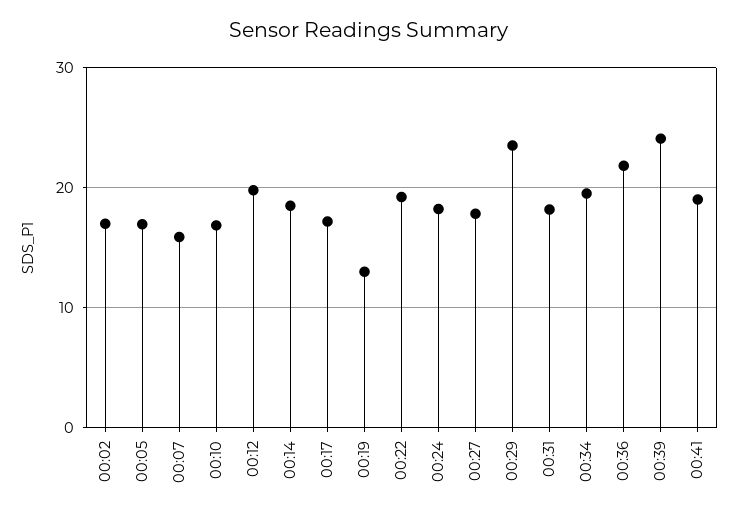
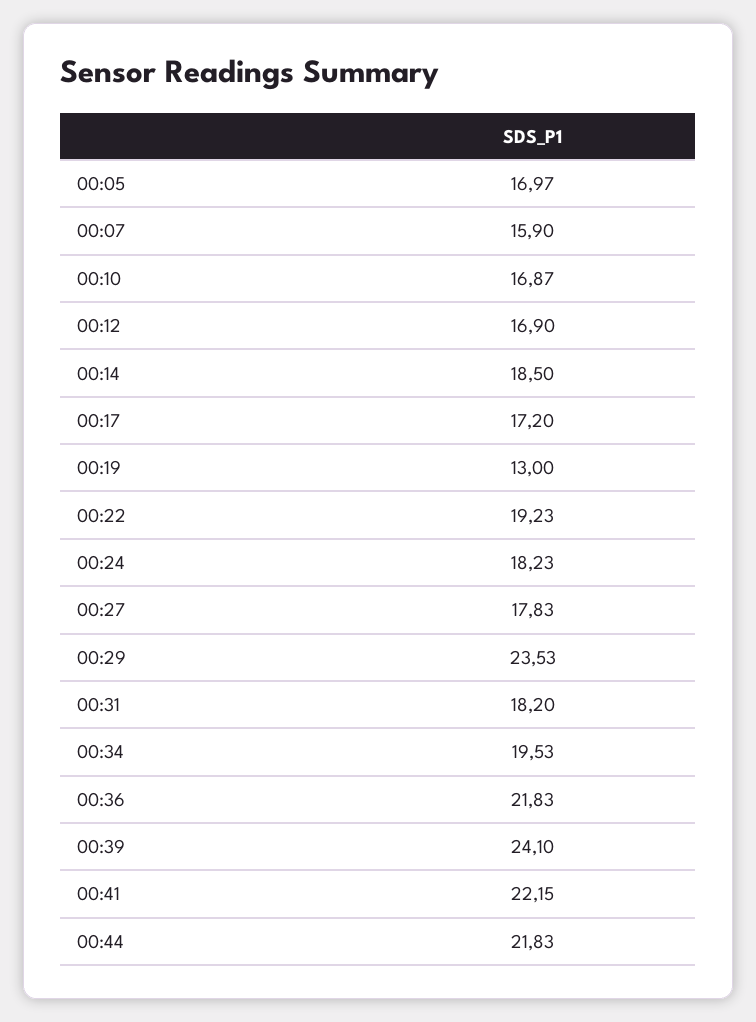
00:02: 17 -> none
00:12: 20 -> 16.9
00:41: 19 -> 22.15
00:44: none -> 21.83

